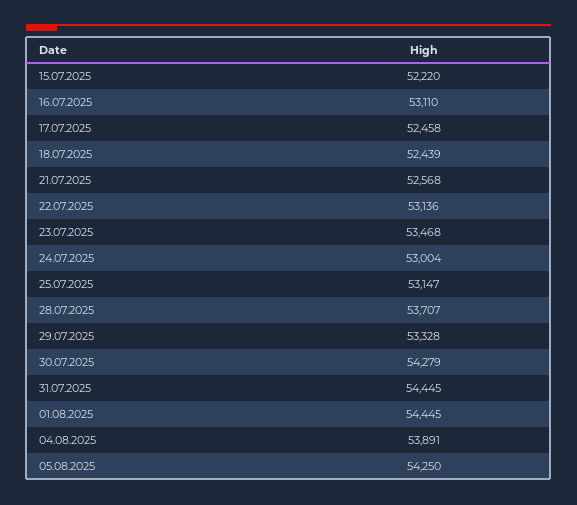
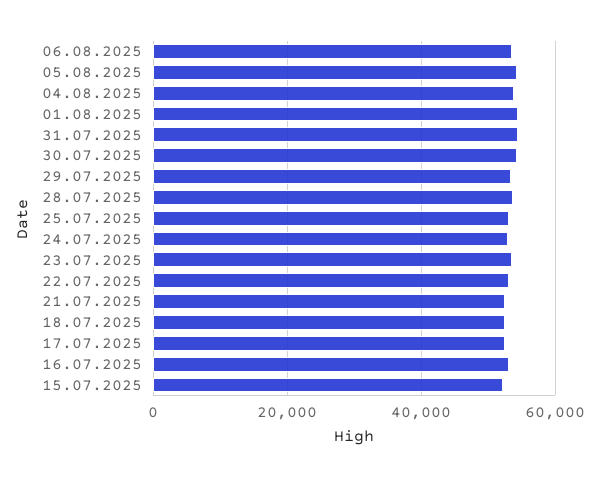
06.08.2025: none -> 54000

